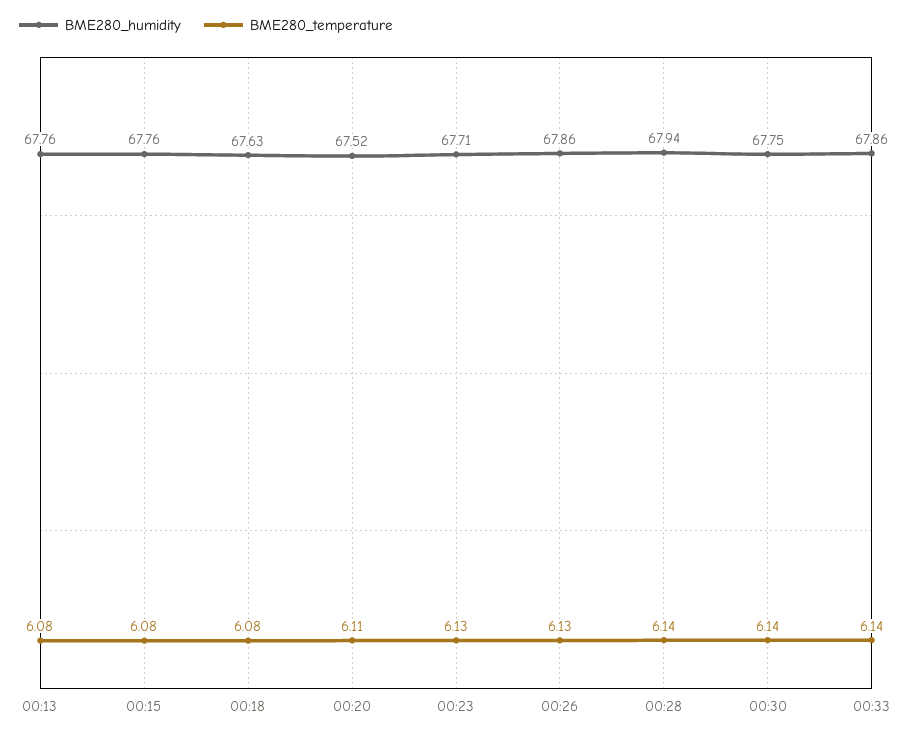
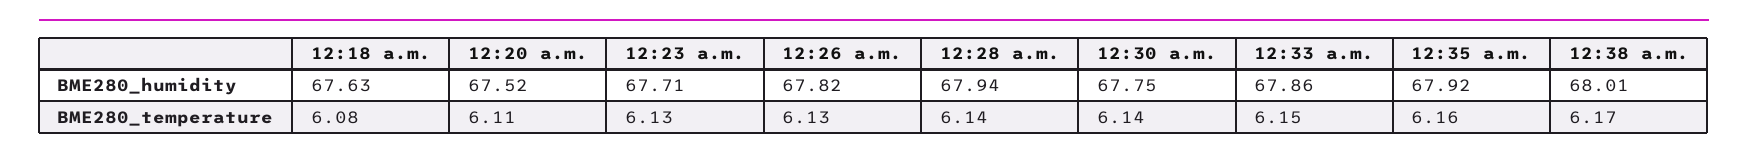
BME280_humidity, 00:13: 67.76 -> none
BME280_temperature, 00:13: 6.08 -> none
BME280_humidity, 00:15: 67.76 -> none
BME280_temperature, 00:15: 6.08 -> none
BME280_humidity, 00:26: 67.86 -> 67.82
BME280_temperature, 00:33: 6.14 -> 6.15
BME280_humidity, 12:35 a.m.: none -> 67.92
BME280_humidity, 12:38 a.m.: none -> 68.01
BME280_temperature, 12:35 a.m.: none -> 6.16
BME280_temperature, 12:38 a.m.: none -> 6.17

